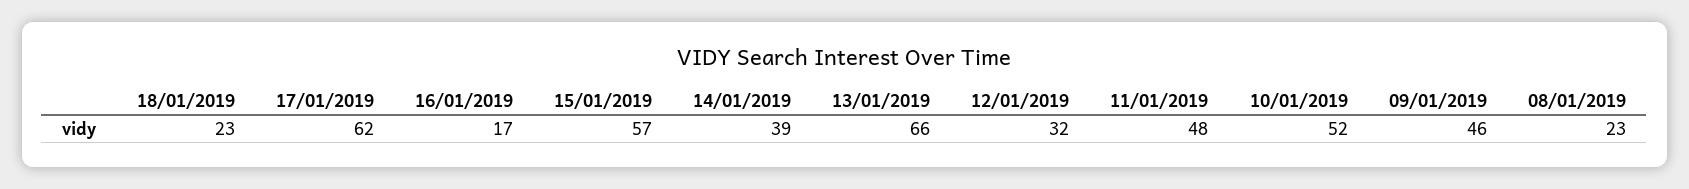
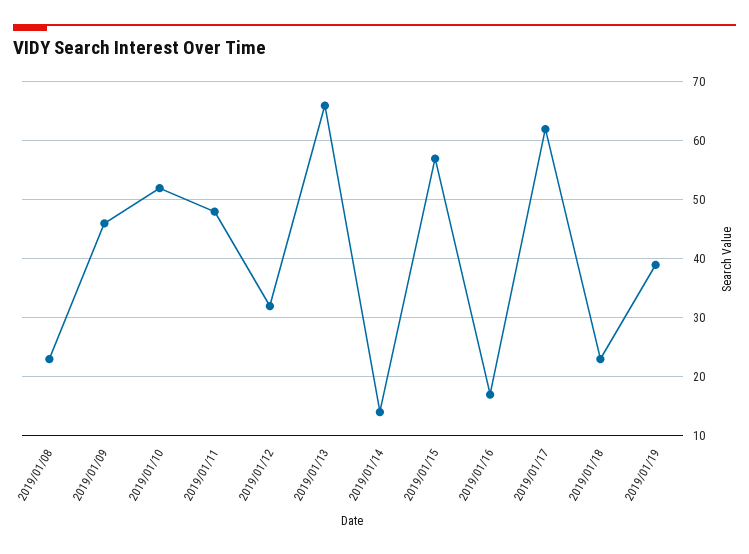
14/01/2019: 39 -> 15
2019/01/19: none -> 40

